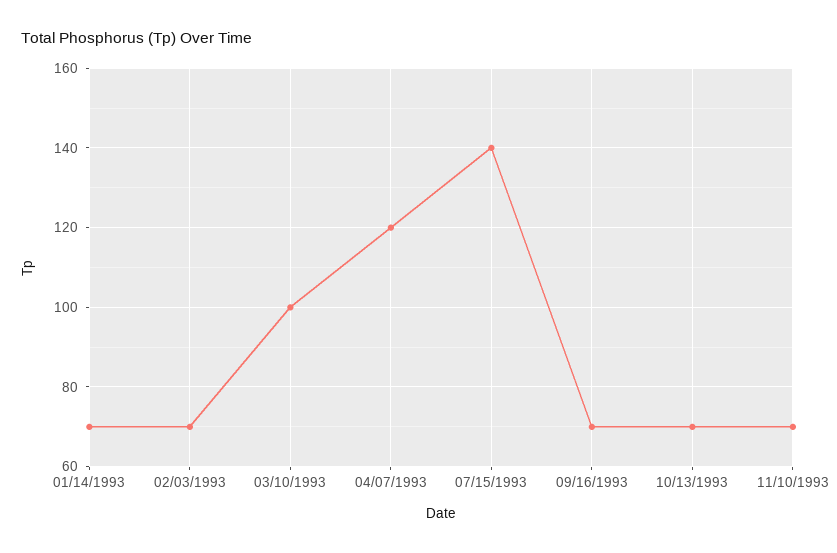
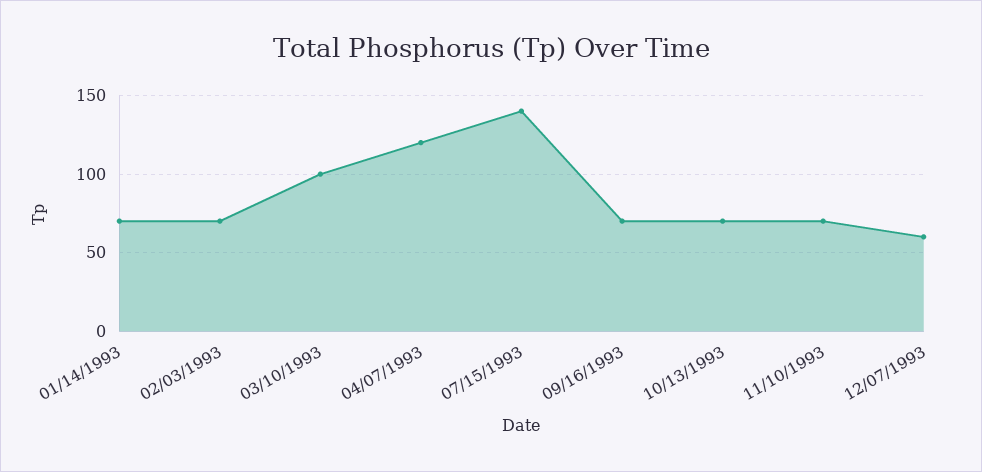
12/07/1993: none -> 60

